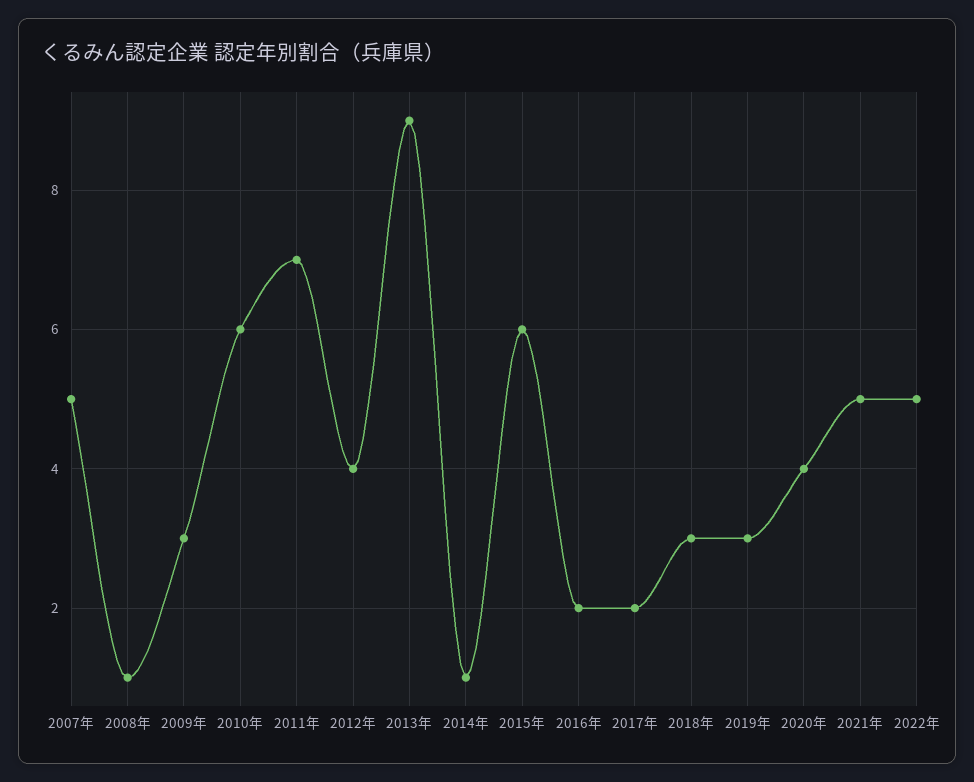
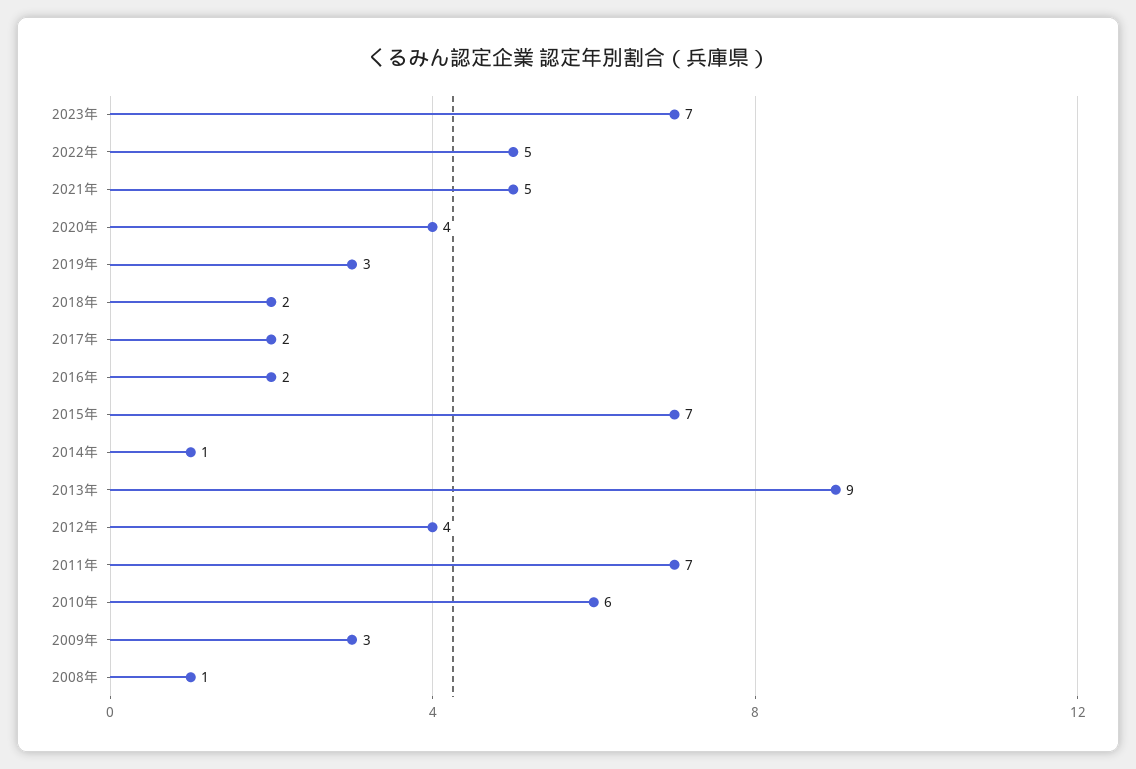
2007年: 5 -> none
2015年: 6 -> 7
2018年: 3 -> 2
2023年: none -> 7

